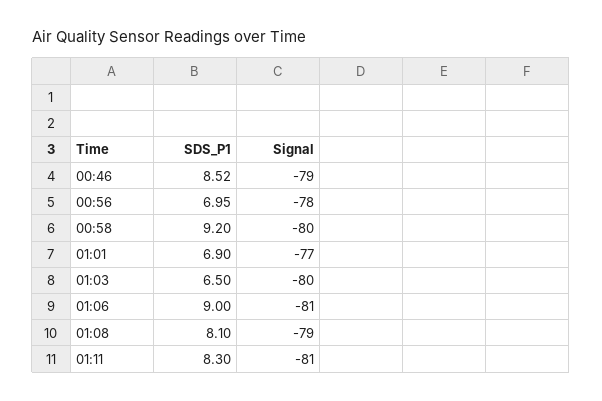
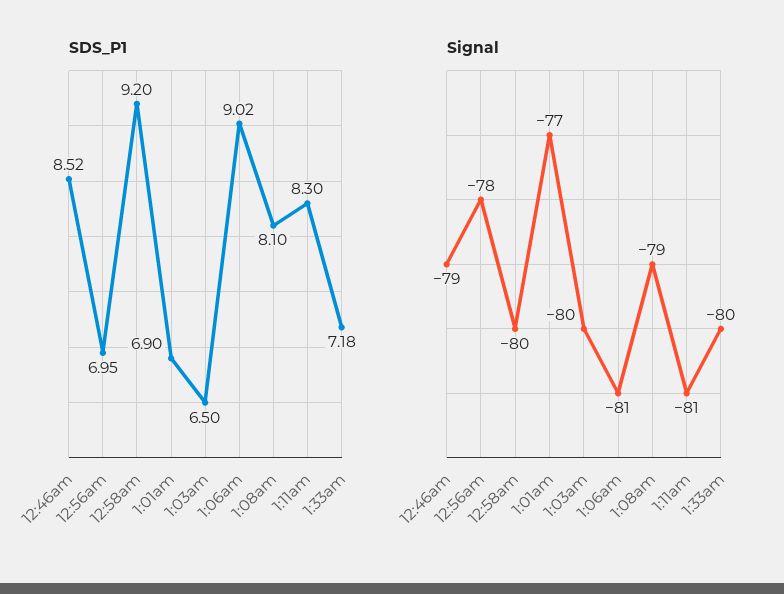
SDS_P1, 01:06: 9 -> 9.02
SDS_P1, 1:33am: none -> 7.18
Signal, 1:33am: none -> -80

